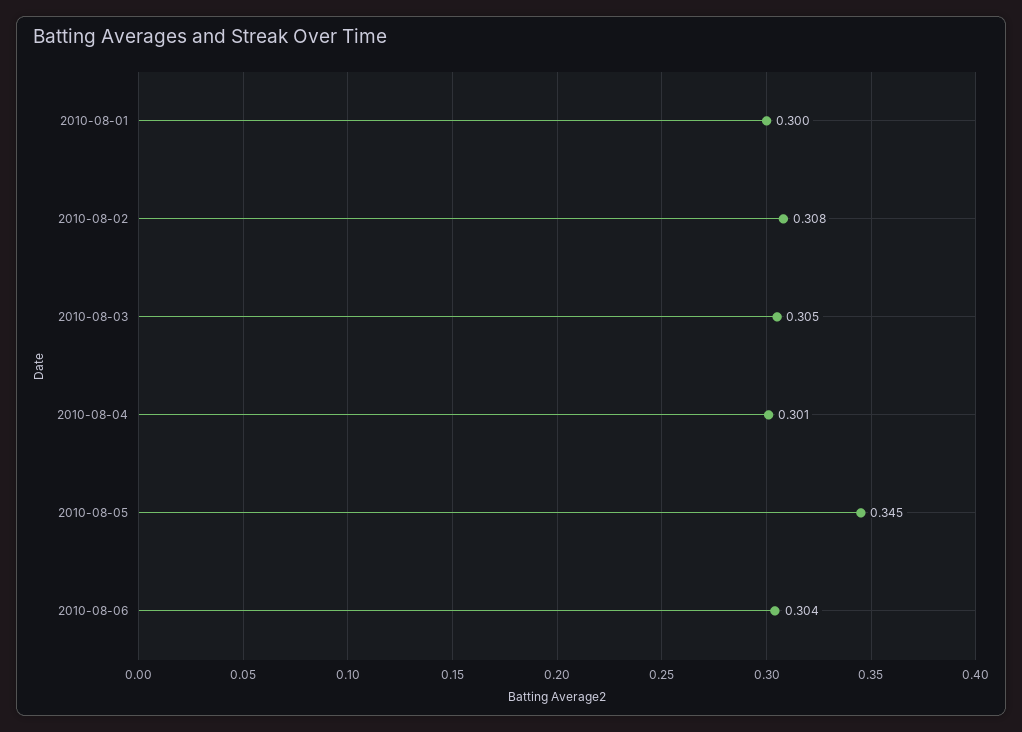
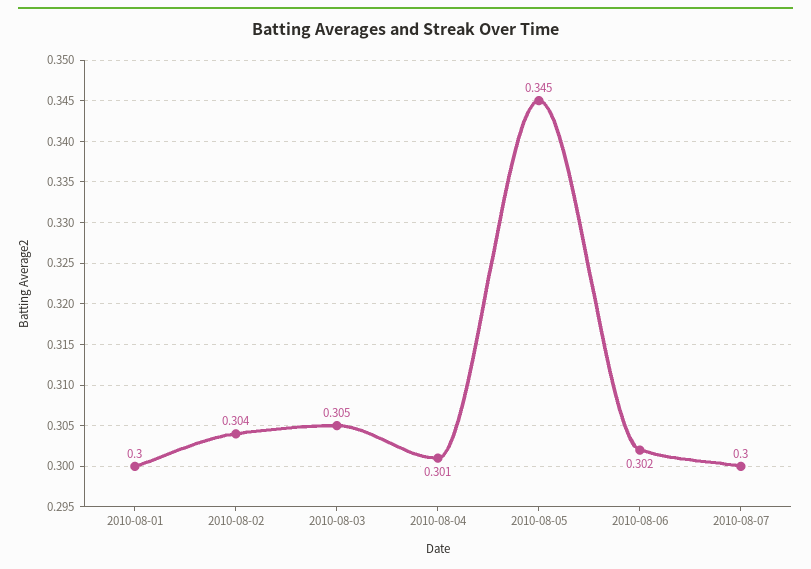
2010-08-02: 0.308 -> 0.304
2010-08-06: 0.304 -> 0.302
2010-08-07: none -> 0.3

